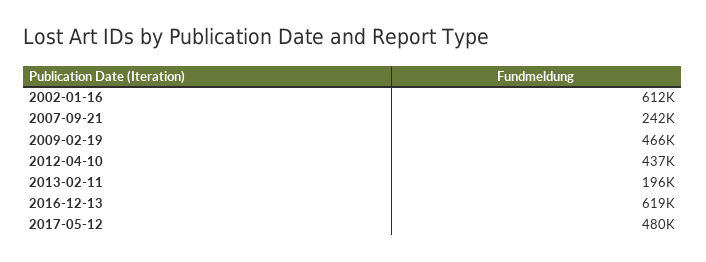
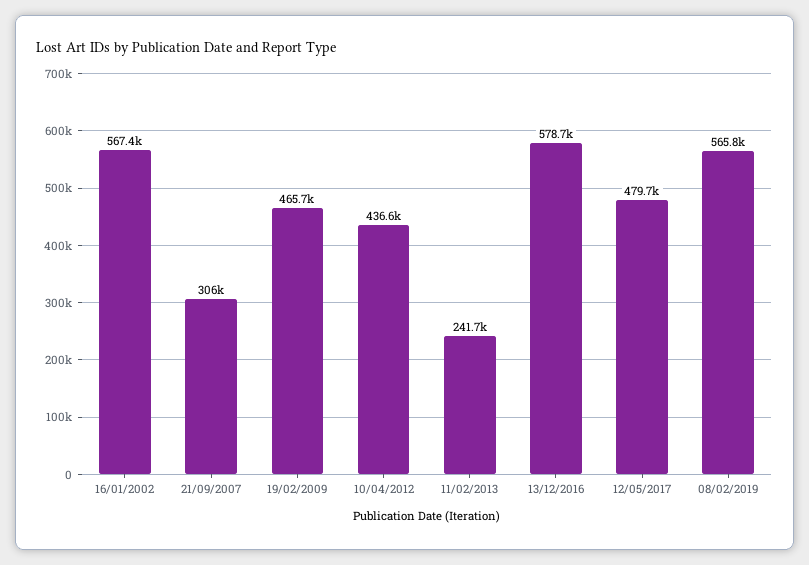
2002-01-16: 612000 -> 567400
2007-09-21: 242000 -> 306000
2013-02-11: 196000 -> 241700
2016-12-13: 619000 -> 578700
08/02/2019: none -> 565800

